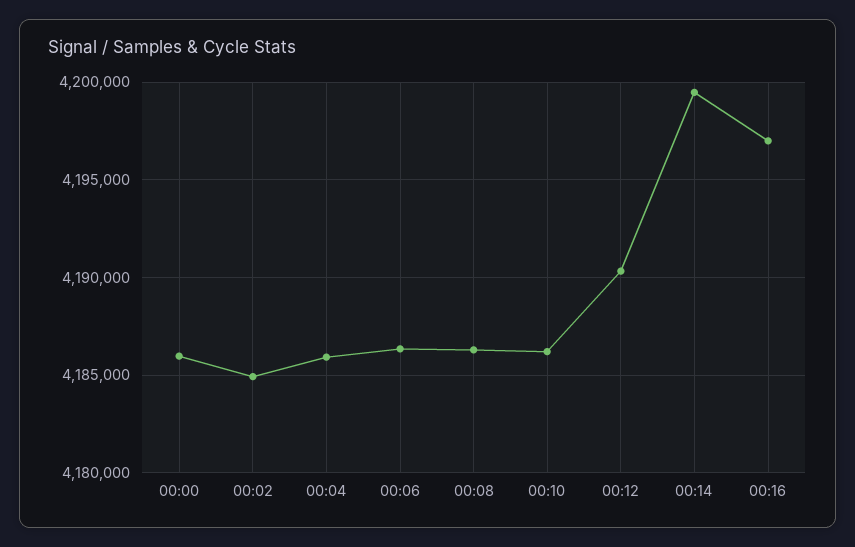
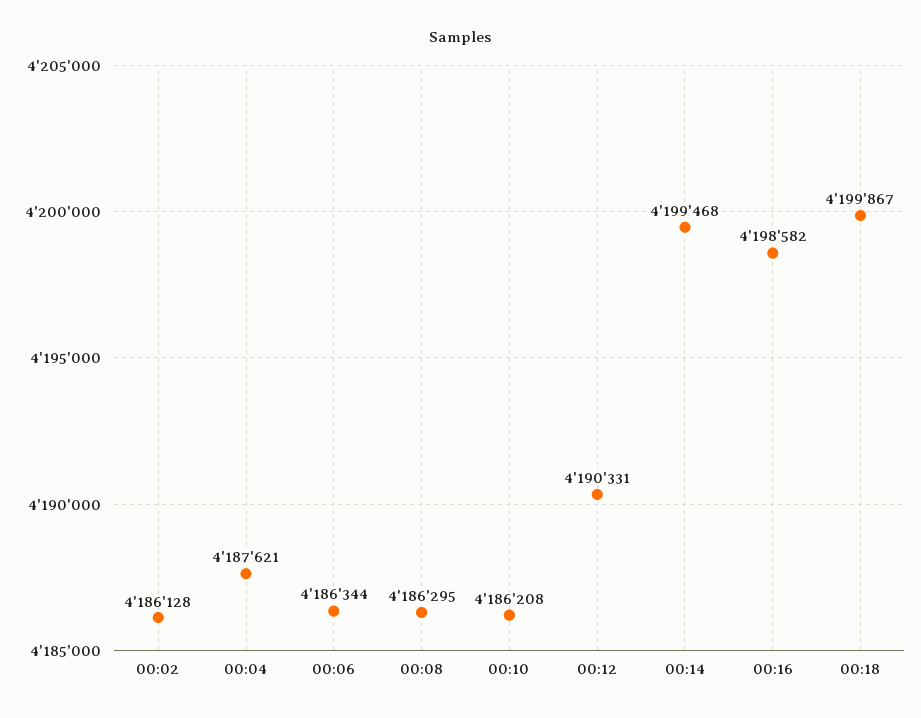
00:00: 4186000 -> none
00:02: 4185000 -> 4186128
00:04: 4186000 -> 4187621
00:16: 4197000 -> 4198582
00:18: none -> 4199867

